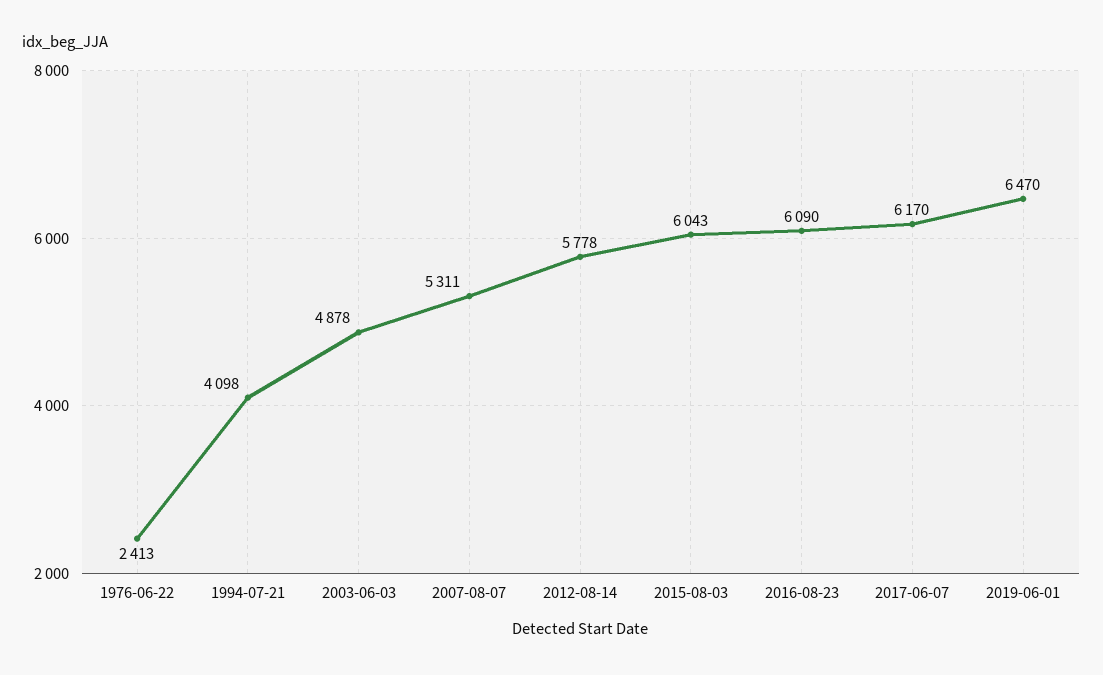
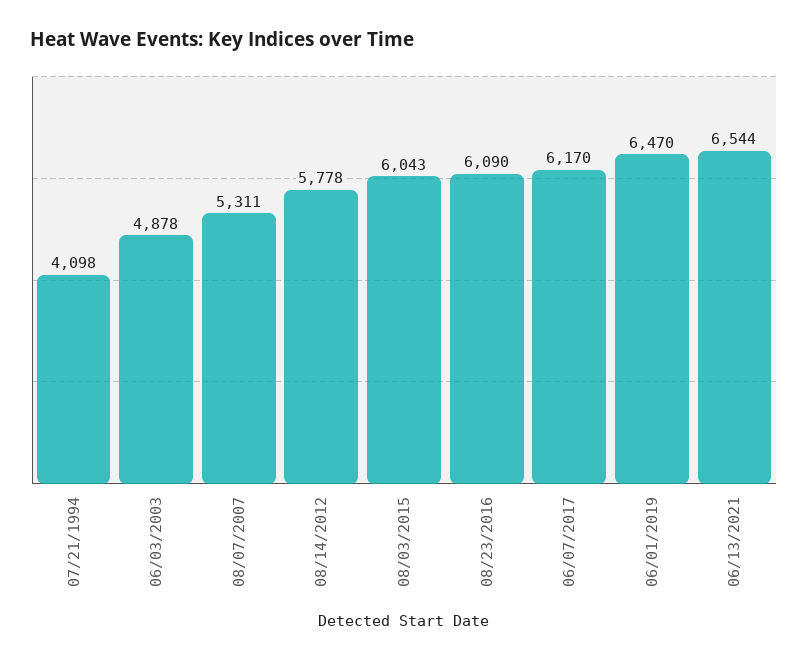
1976-06-22: 2413 -> none
06/13/2021: none -> 6544

